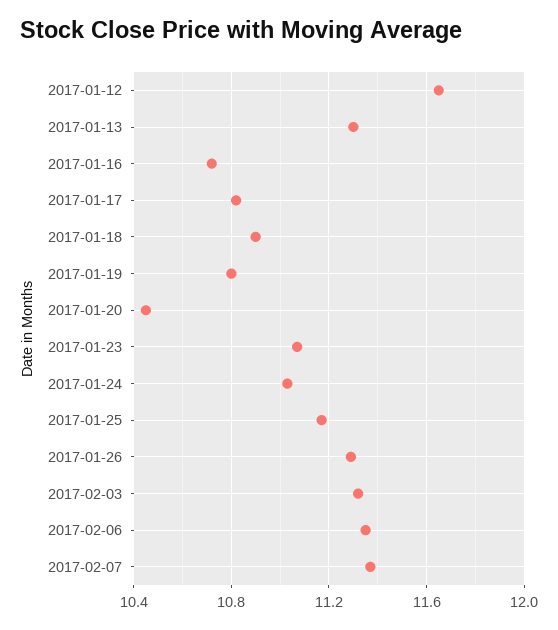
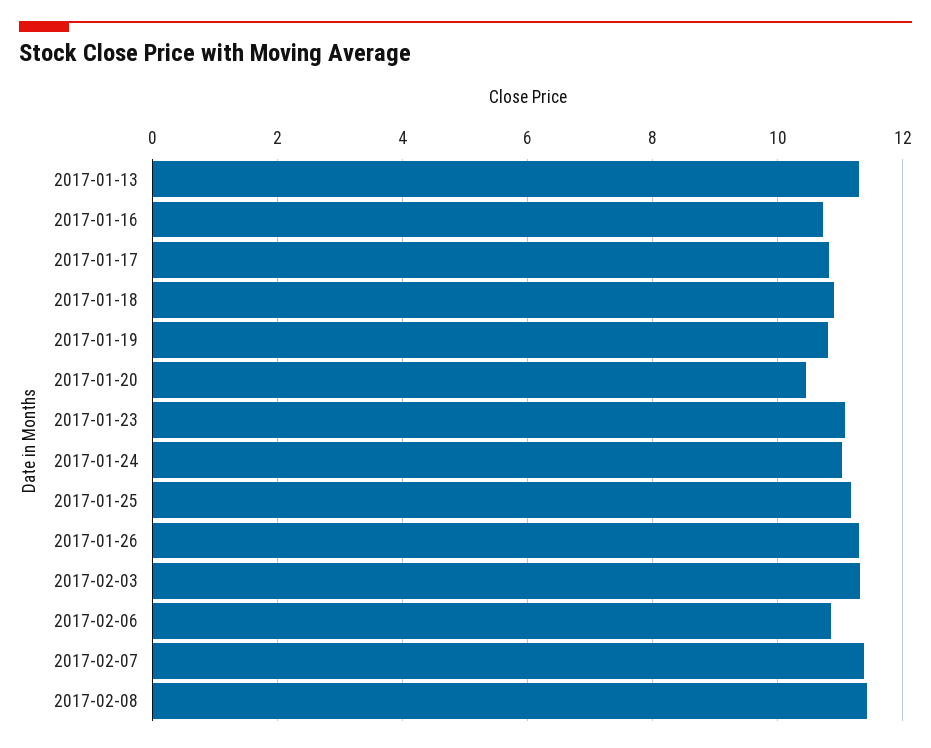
2017-01-12: 11.65 -> none
2017-02-06: 11.35 -> 10.8
2017-02-08: none -> 11.4

